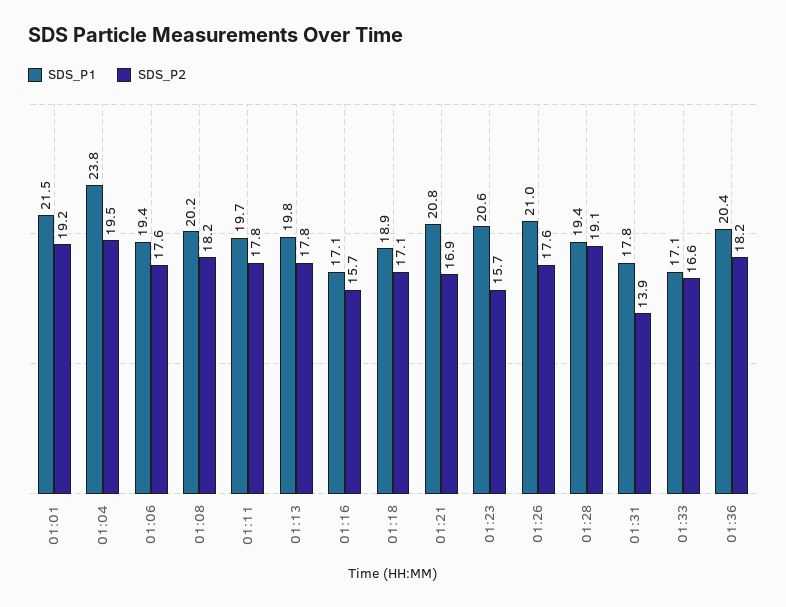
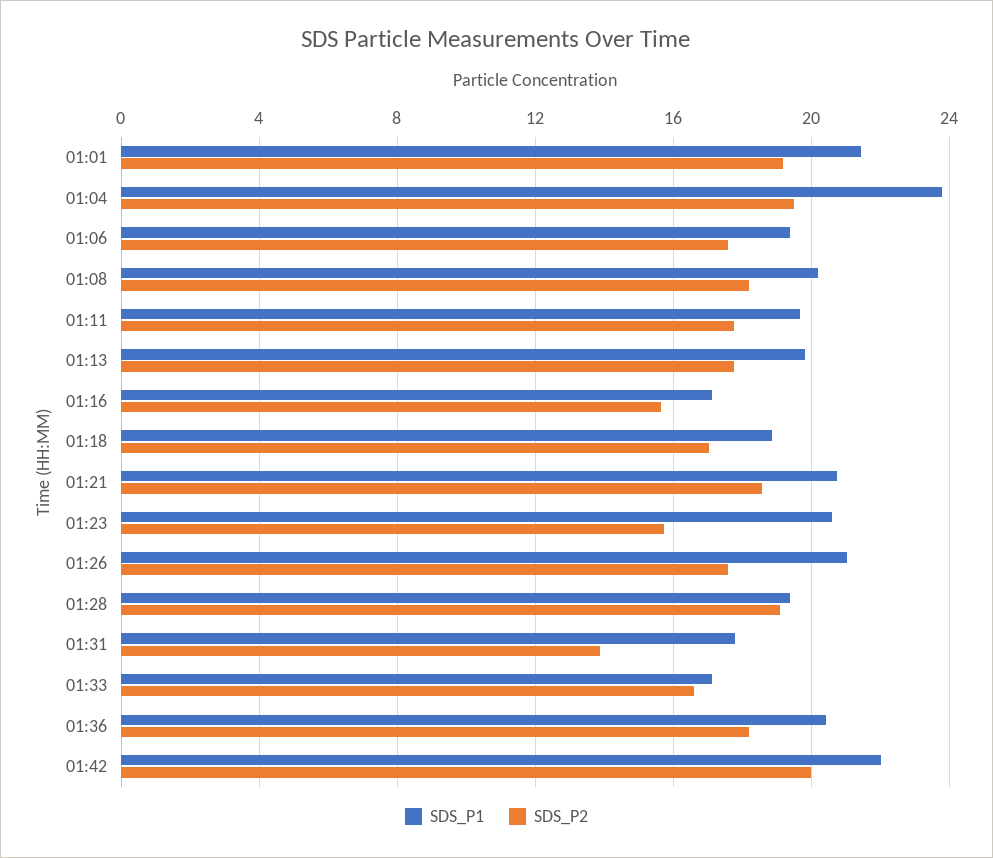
SDS_P2, 01:21: 16.9 -> 18.5
SDS_P1, 01:42: none -> 22
SDS_P2, 01:42: none -> 20

